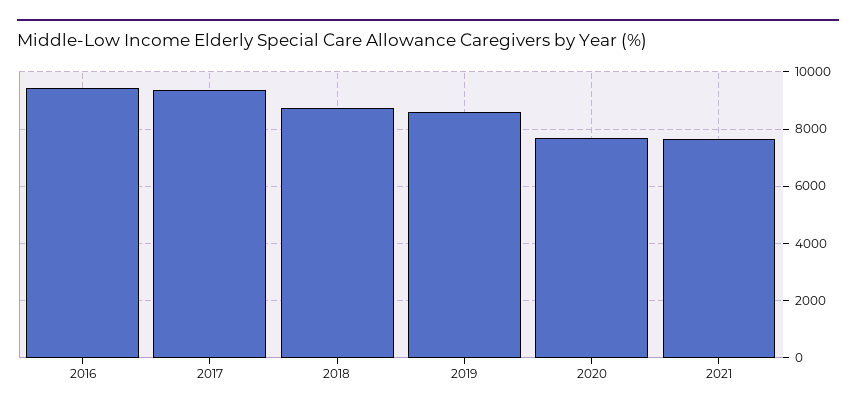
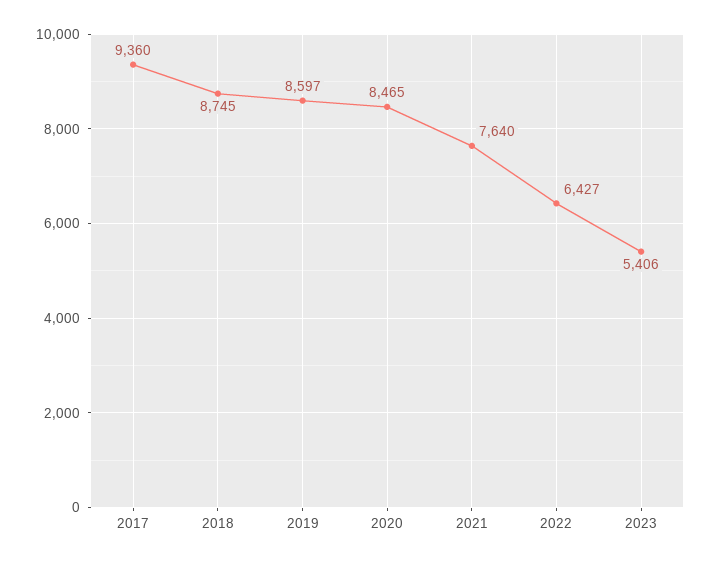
2016: 9500 -> none
2020: 7750 -> 8465
2022: none -> 6427
2023: none -> 5406

